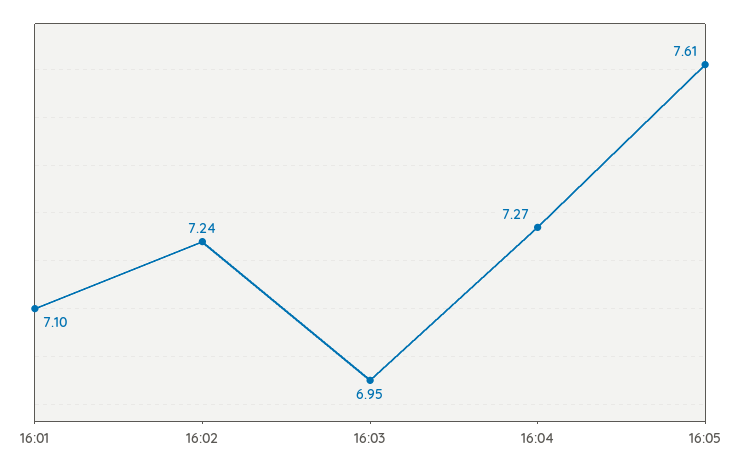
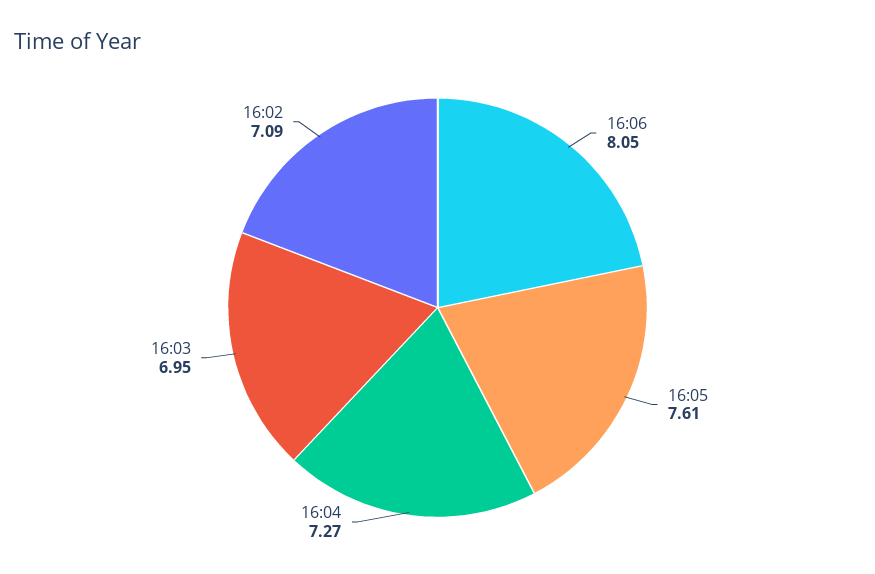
16:01: 7.1 -> none
16:02: 7.24 -> 7.09
16:06: none -> 8.05

